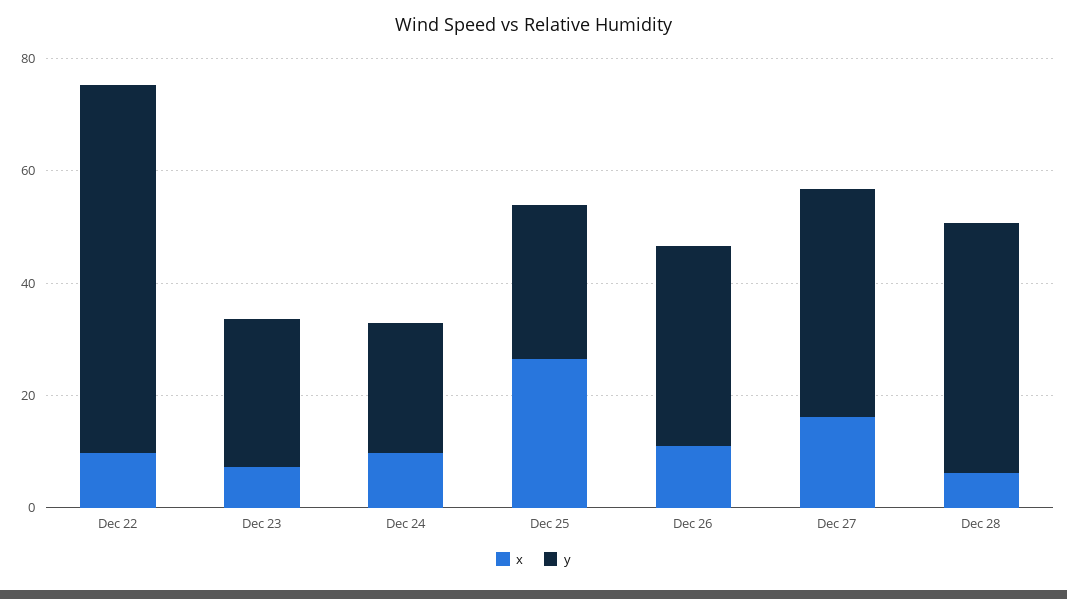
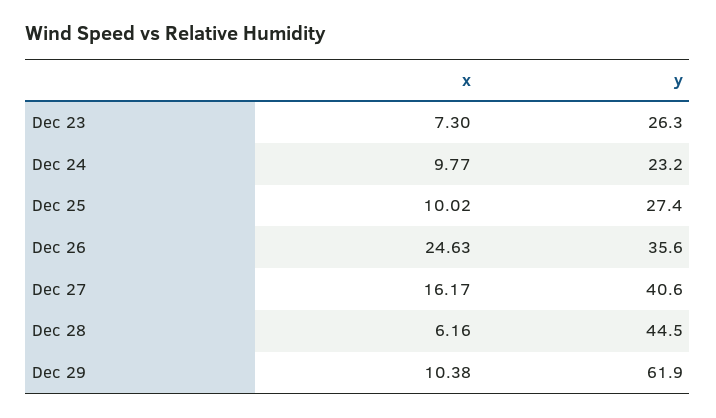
x, Dec 22: 10 -> none
y, Dec 22: 65 -> none
x, Dec 25: 25 -> 10.02
x, Dec 26: 10 -> 24.63
x, Dec 29: none -> 10.38
y, Dec 29: none -> 61.9

